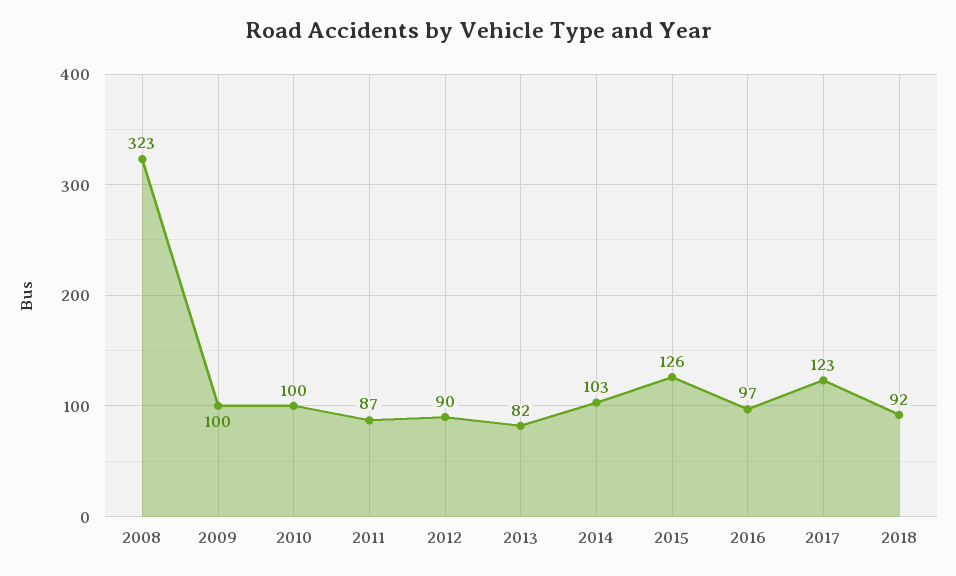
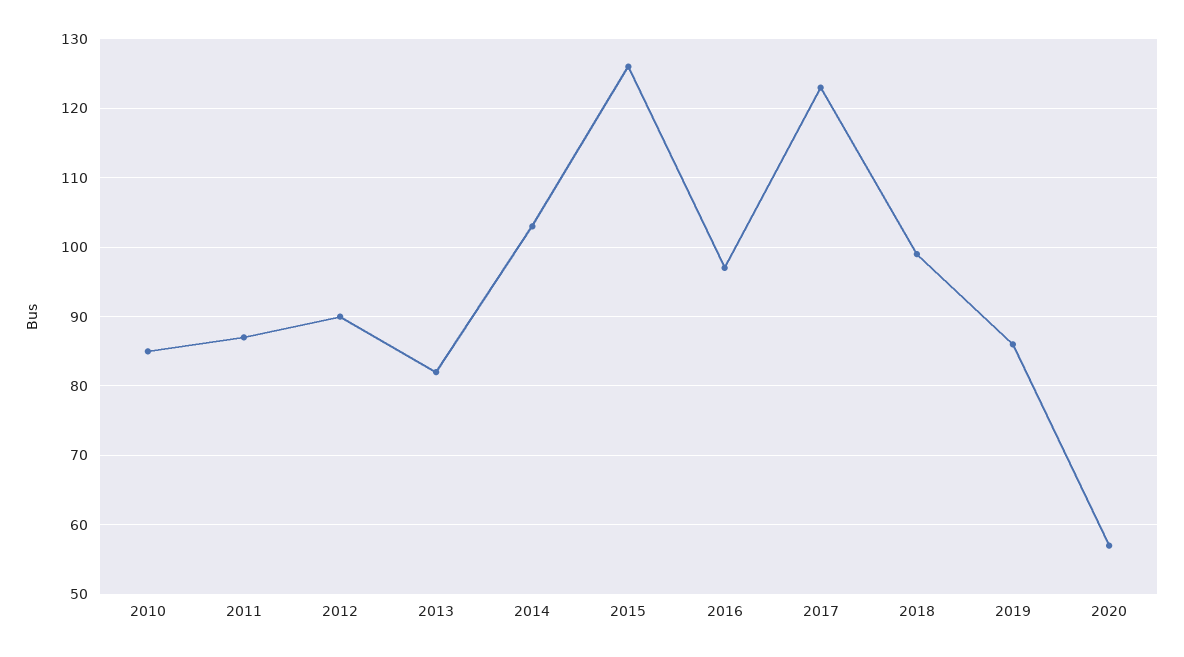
2008: 323 -> none
2009: 100 -> none
2010: 100 -> 85
2018: 92 -> 99
2019: none -> 86
2020: none -> 57

